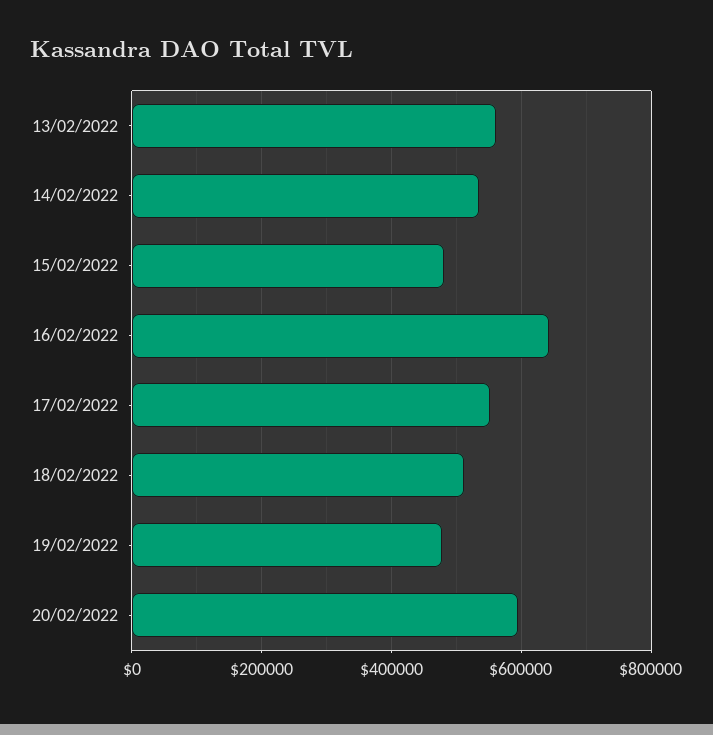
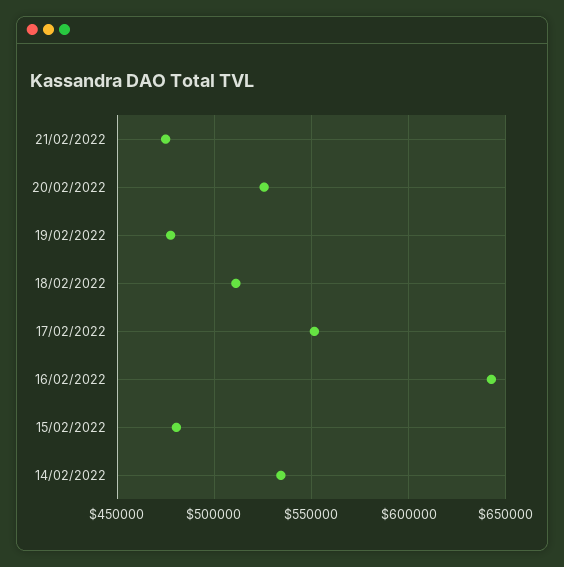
13/02/2022: 560000 -> none
20/02/2022: 600000 -> 525000
21/02/2022: none -> 475000

